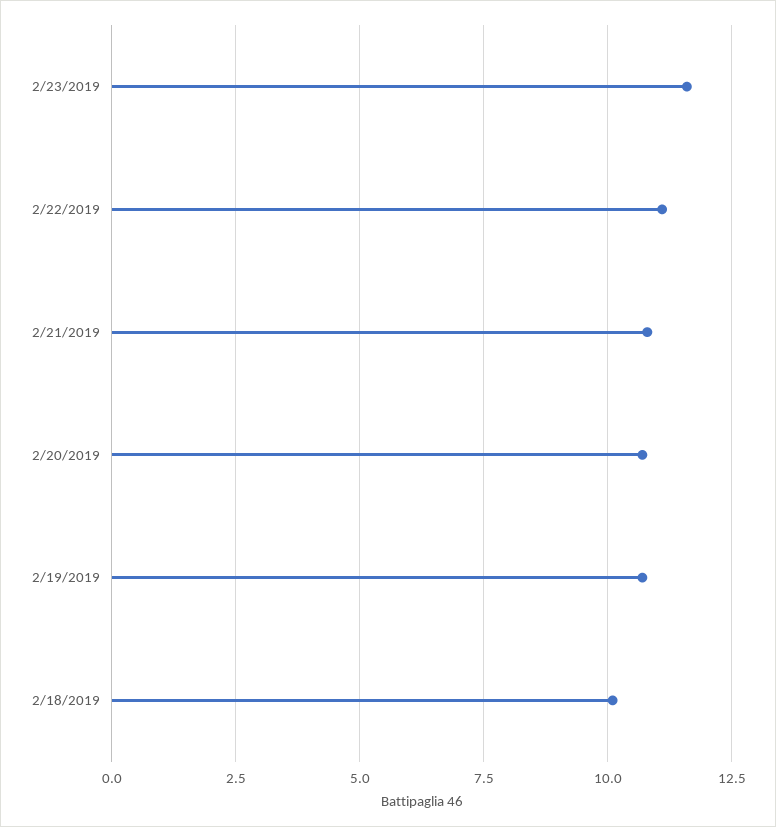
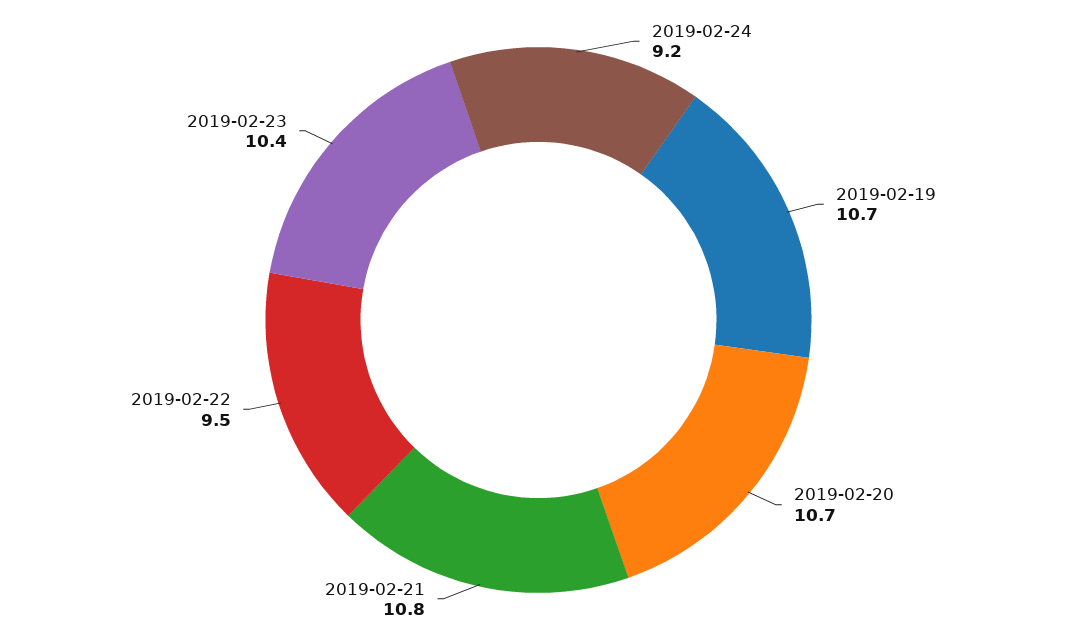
2/23/2019: 11.5 -> 10.4
2/22/2019: 11 -> 9.5
2/18/2019: 10 -> none
2019-02-24: none -> 9.2

